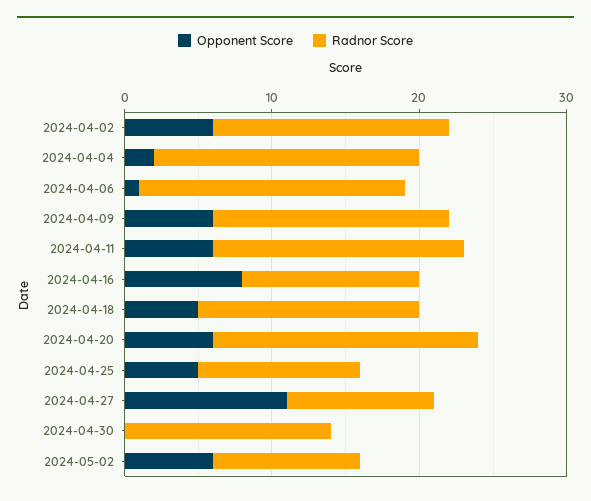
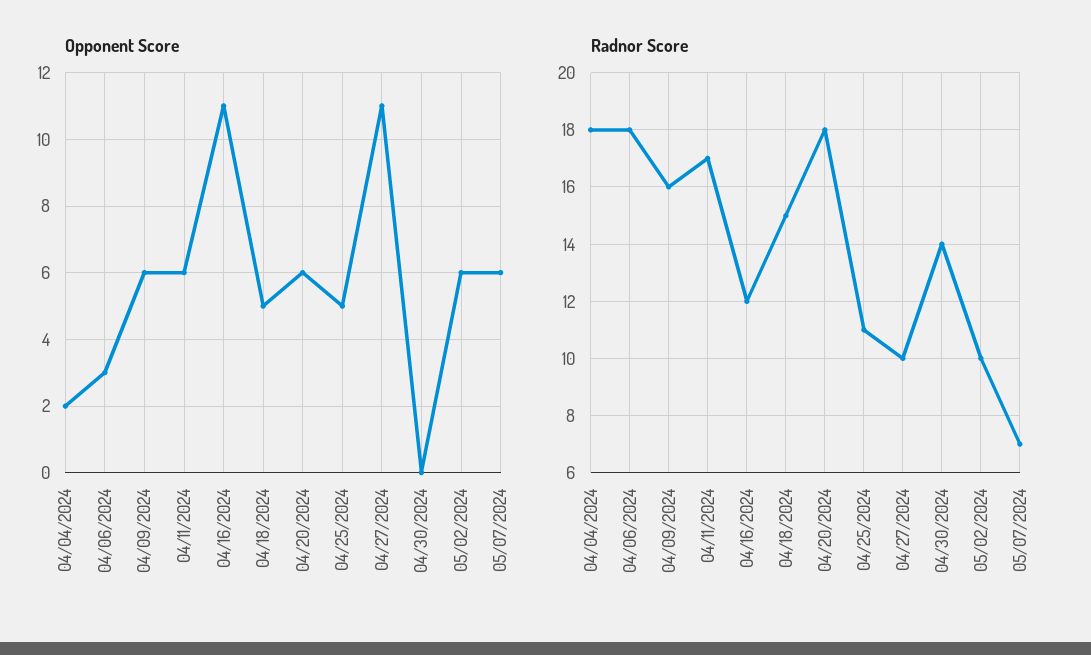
Opponent Score, 2024-04-02: 6 -> none
Radnor Score, 2024-04-02: 16 -> none
Opponent Score, 2024-04-06: 1 -> 3
Opponent Score, 2024-04-16: 8 -> 11
Opponent Score, 05/07/2024: none -> 6
Radnor Score, 05/07/2024: none -> 7

